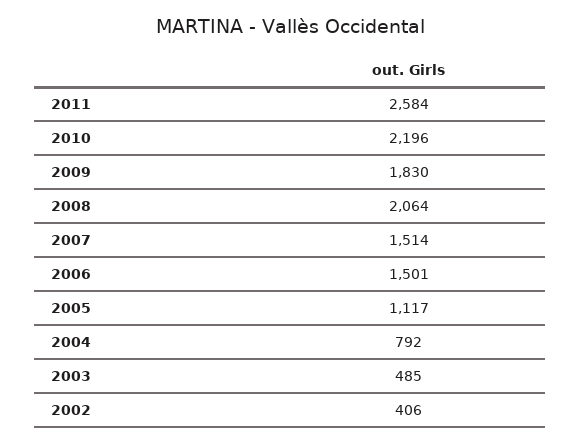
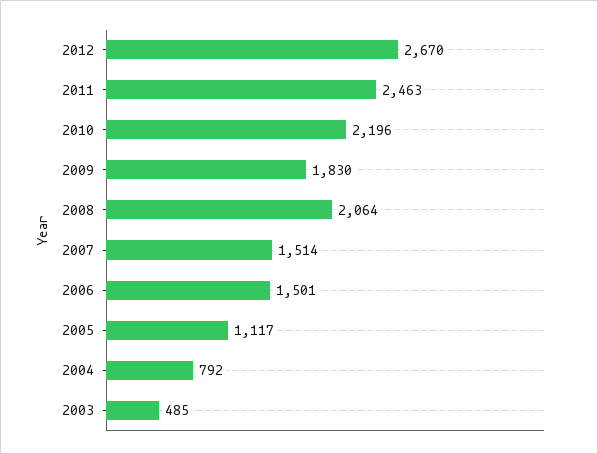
2011: 2584 -> 2463
2002: 406 -> none
2012: none -> 2670

